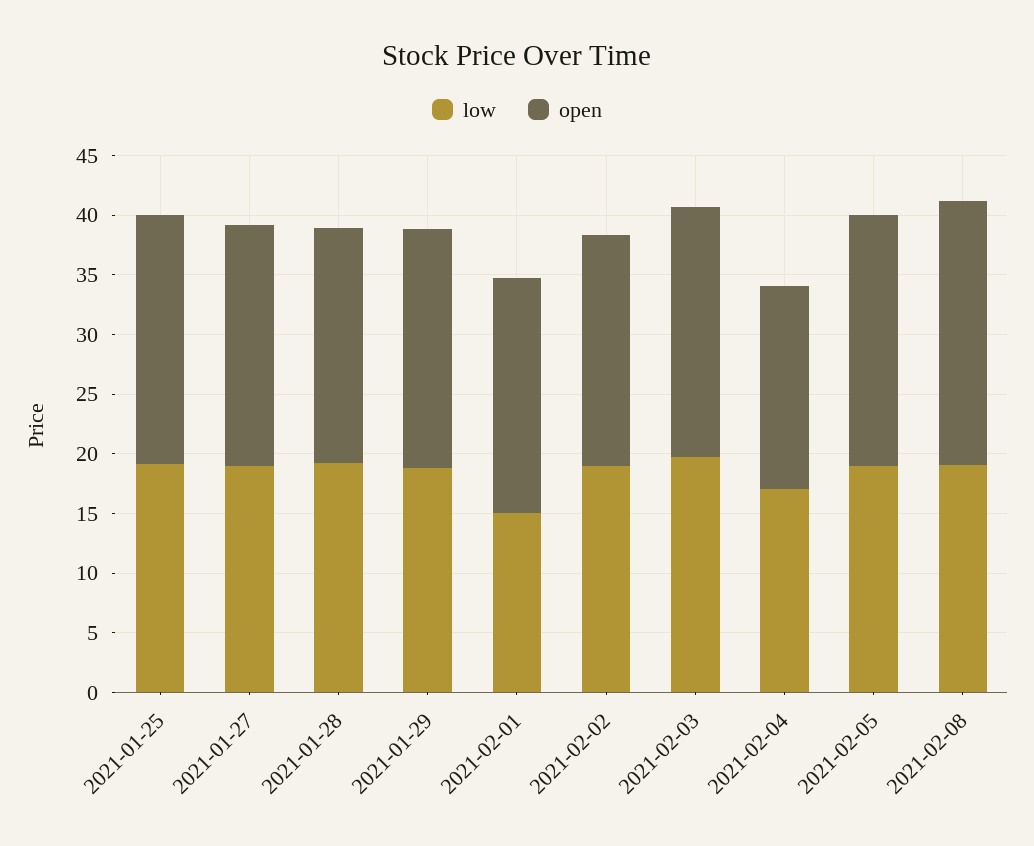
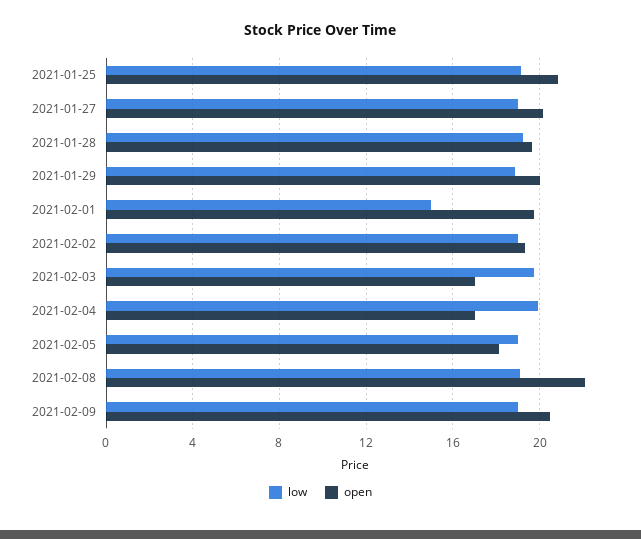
open, 2021-02-03: 21 -> 17
low, 2021-02-04: 17 -> 20
open, 2021-02-05: 21 -> 18
low, 2021-02-09: none -> 19
open, 2021-02-09: none -> 20.5

